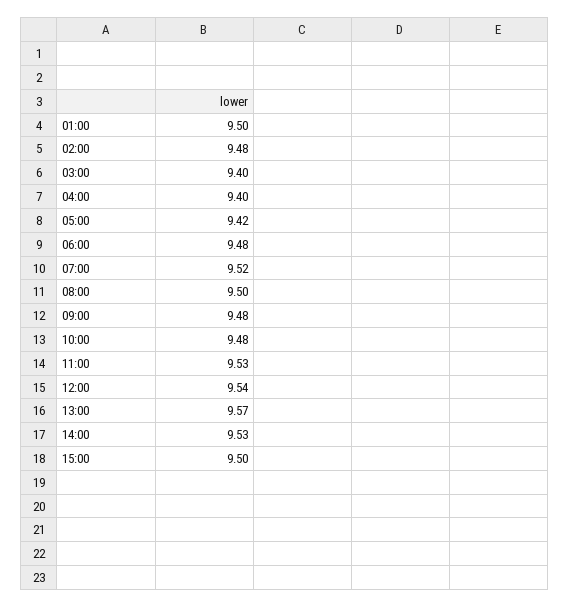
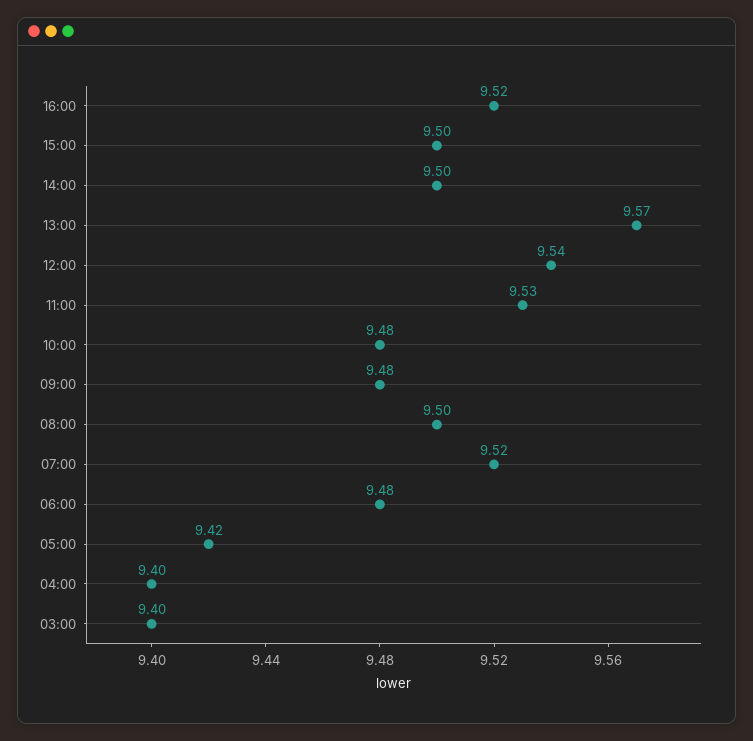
01:00: 9.5 -> none
02:00: 9.48 -> none
14:00: 9.53 -> 9.5
16:00: none -> 9.52

